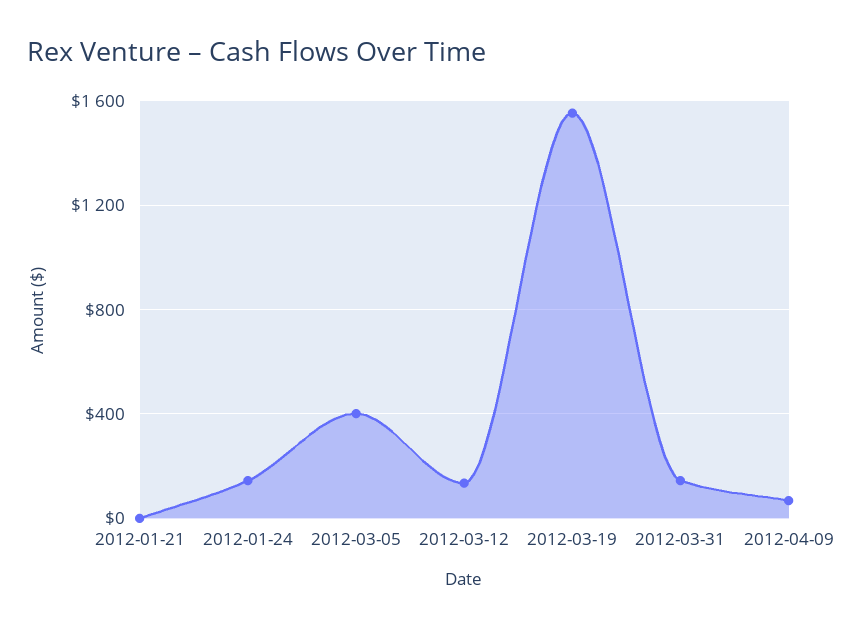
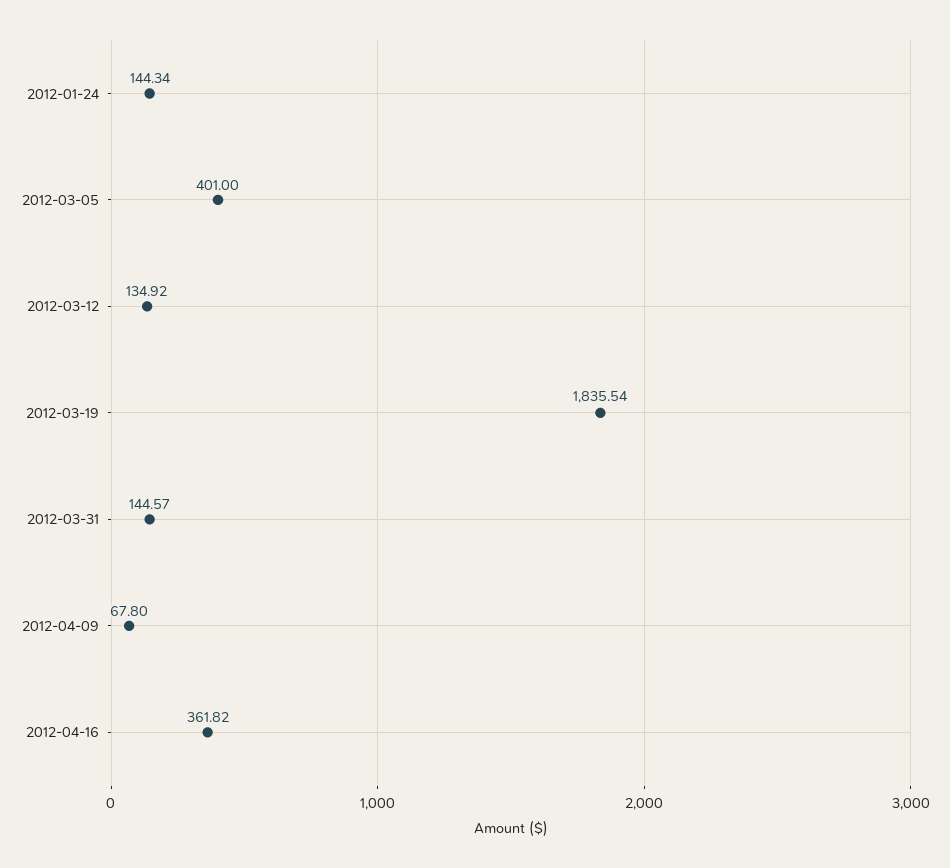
2012-01-21: 0 -> none
2012-03-19: 1550 -> 1835.54
2012-04-16: none -> 361.82

